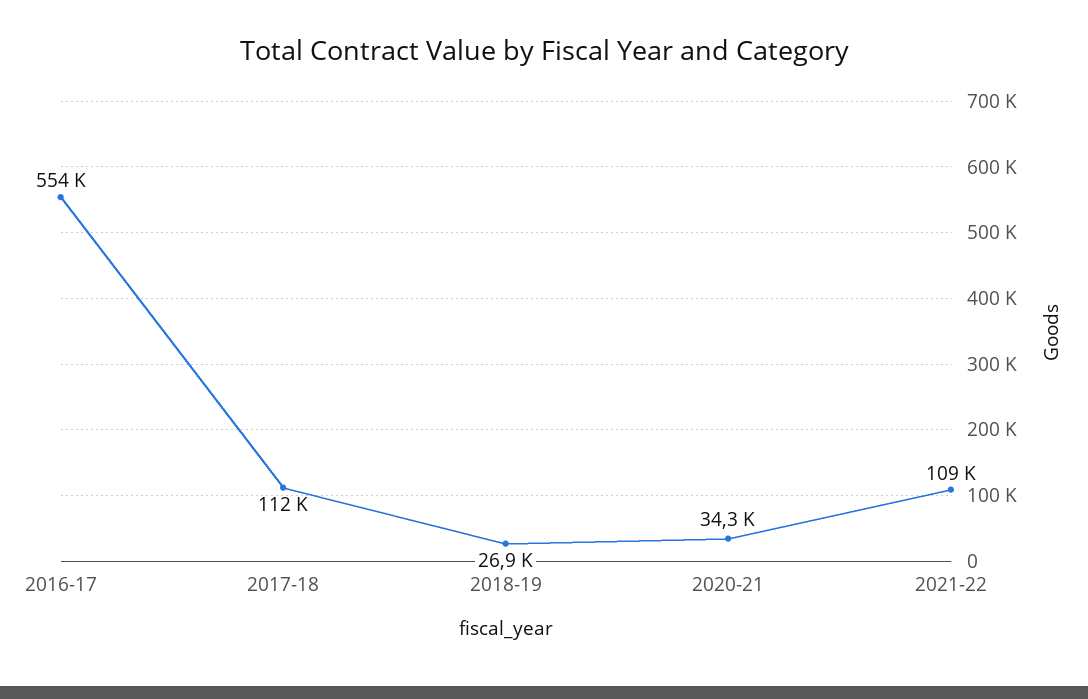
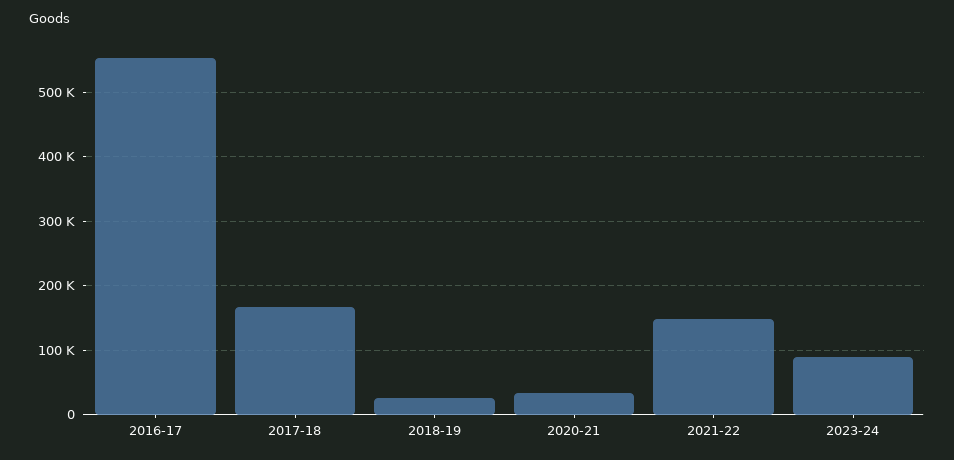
2017-18: 112000 -> 170000
2021-22: 109000 -> 150000
2023-24: none -> 90000

